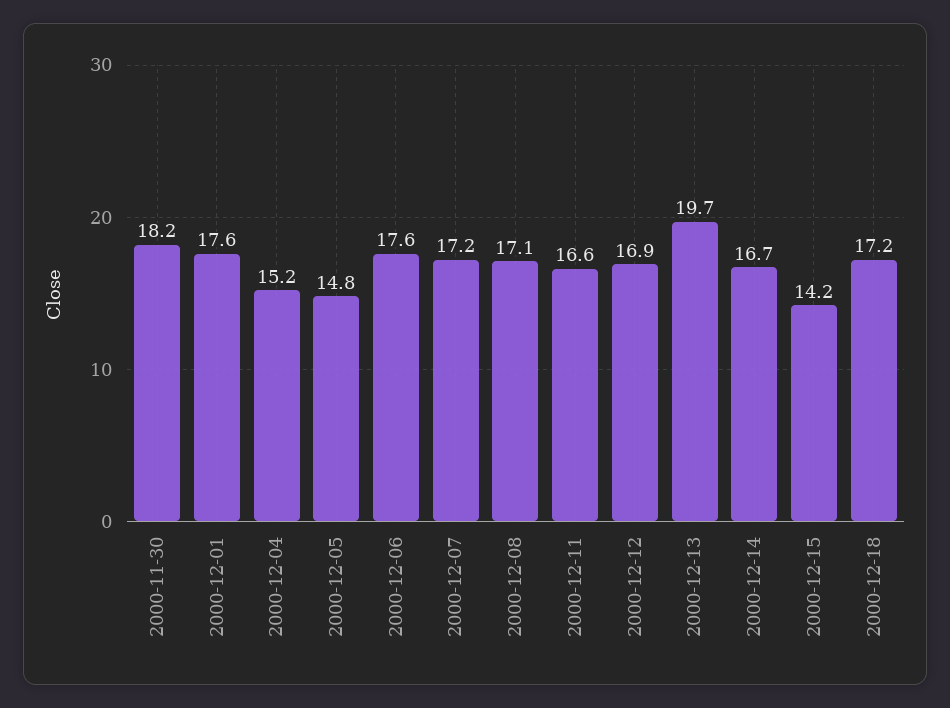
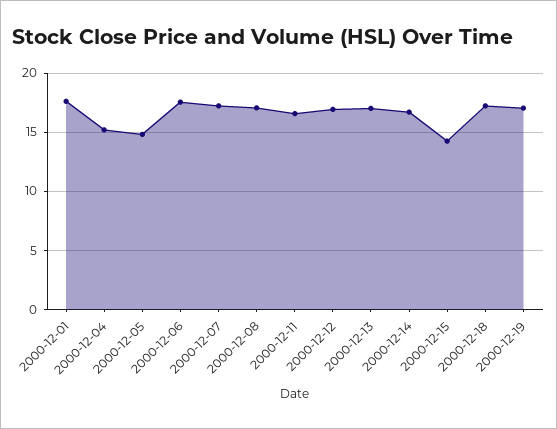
2000-11-30: 18.2 -> none
2000-12-13: 19.7 -> 17
2000-12-19: none -> 17

